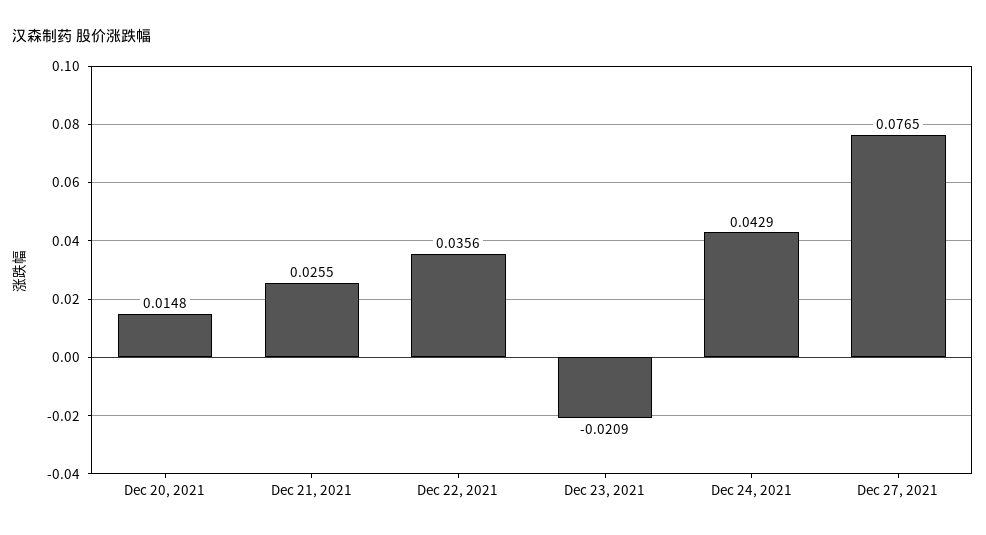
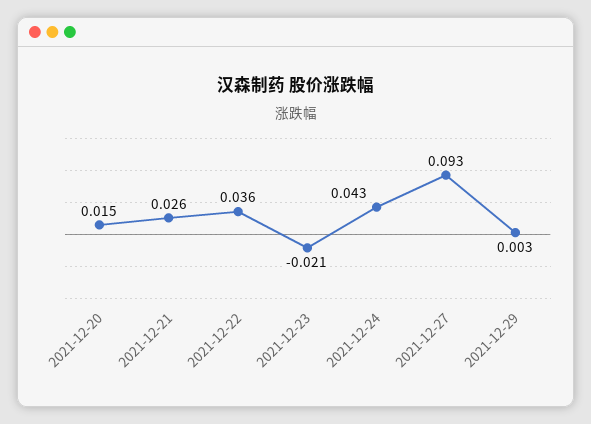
Dec 27, 2021: 0.0765 -> 0.093
2021-12-29: none -> 0.003

